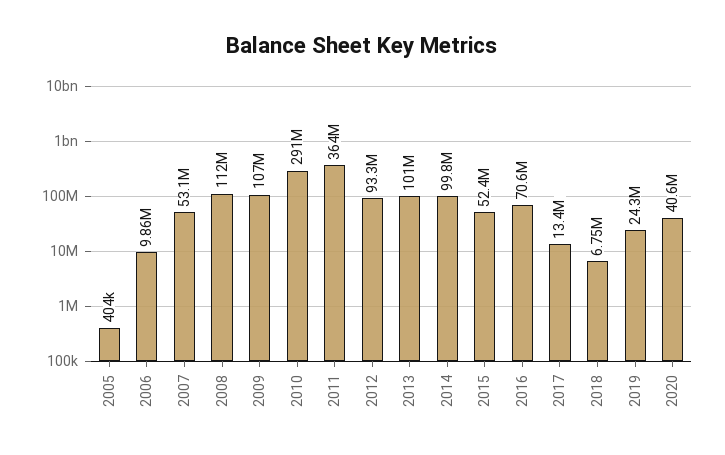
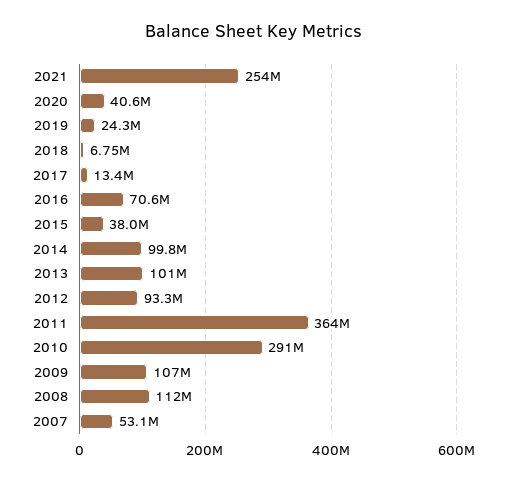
2005: 404000 -> none
2006: 9860000 -> none
2015: 52400000 -> 38000000
2021: none -> 254000000

